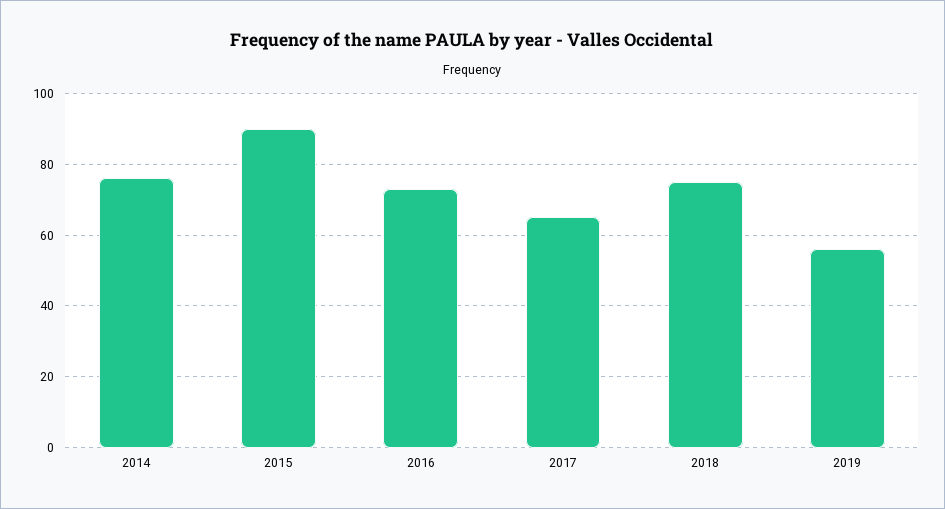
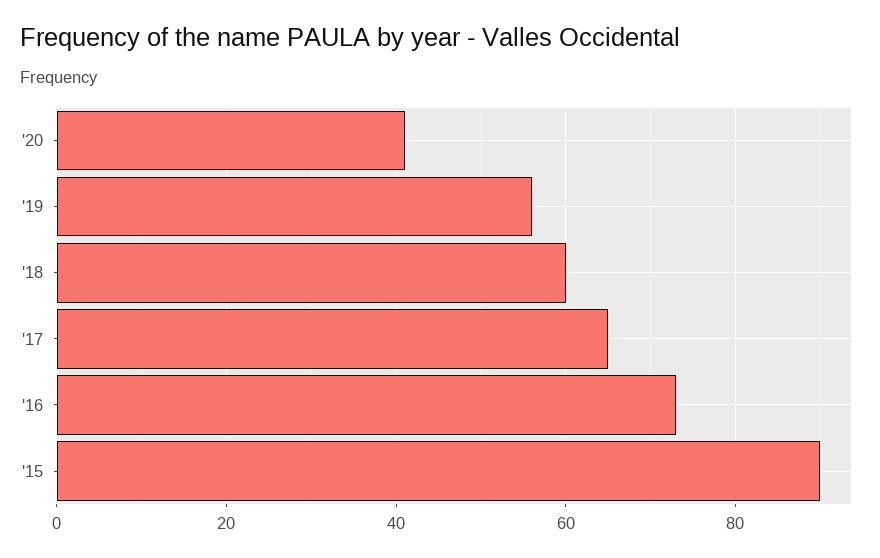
2014: 75 -> none
2018: 75 -> 60
'20: none -> 40

